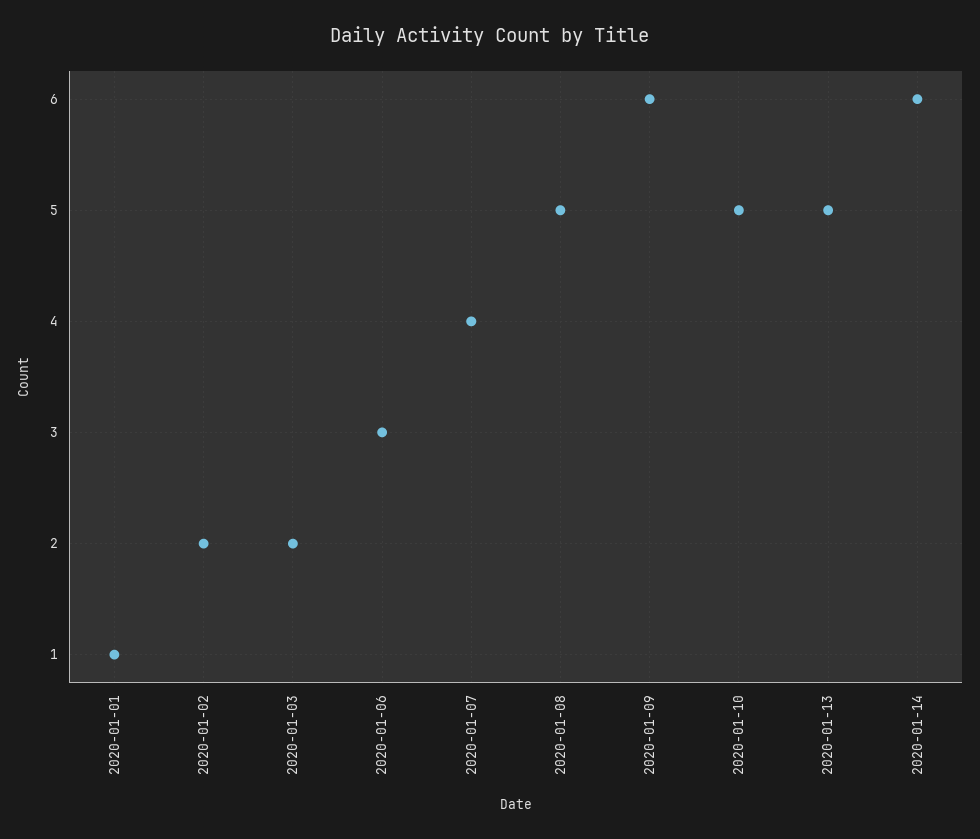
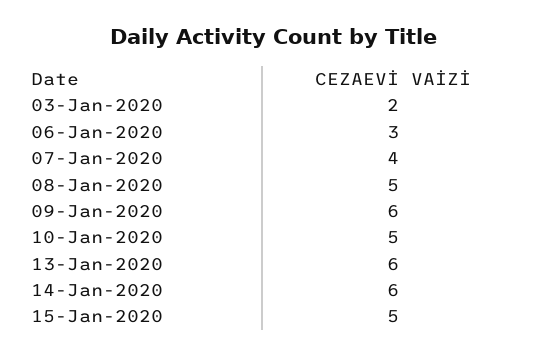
2020-01-01: 1 -> none
2020-01-02: 2 -> none
2020-01-13: 5 -> 6
15-Jan-2020: none -> 5

